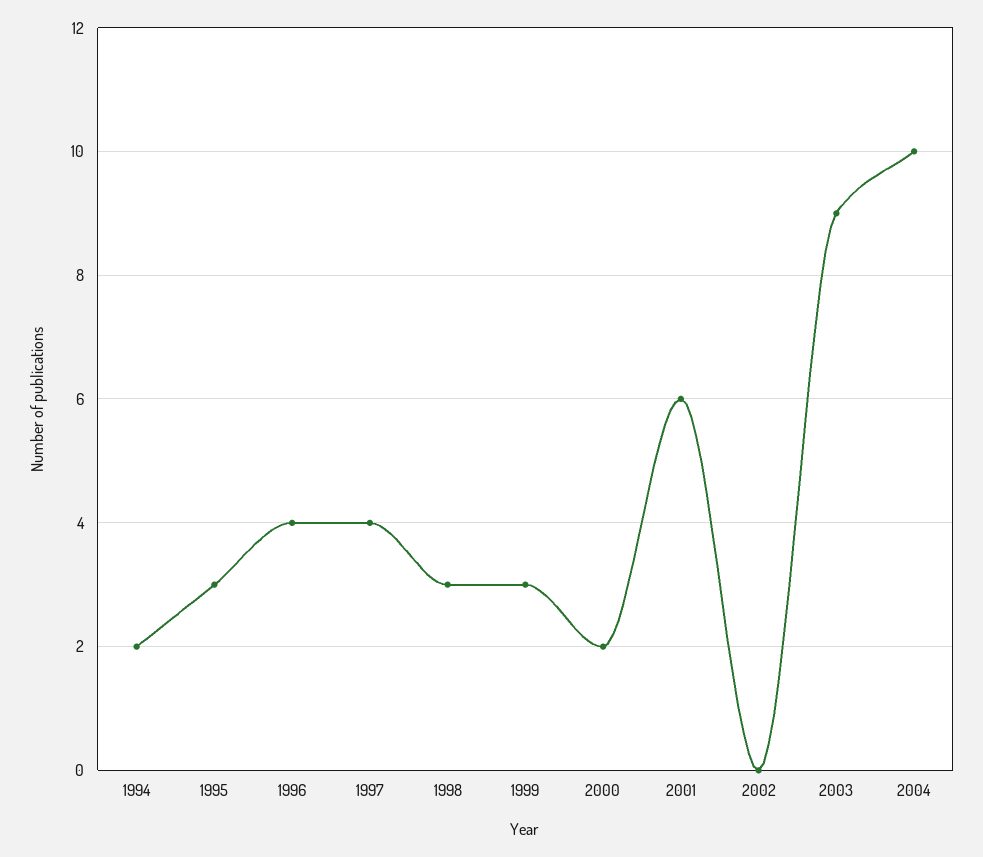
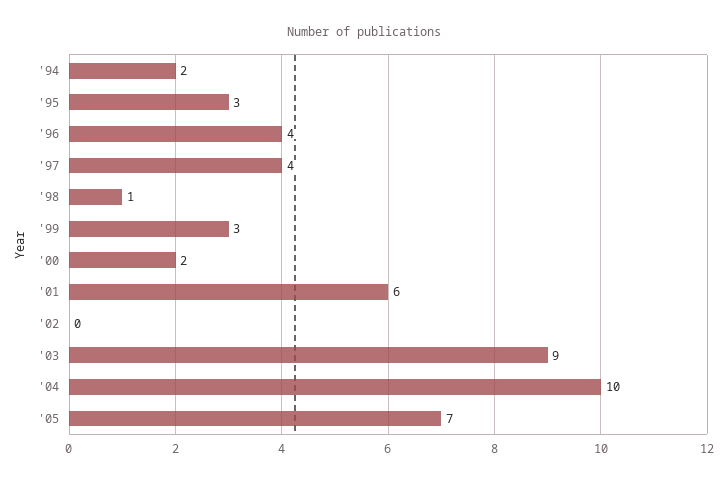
1998: 3 -> 1
'05: none -> 7

